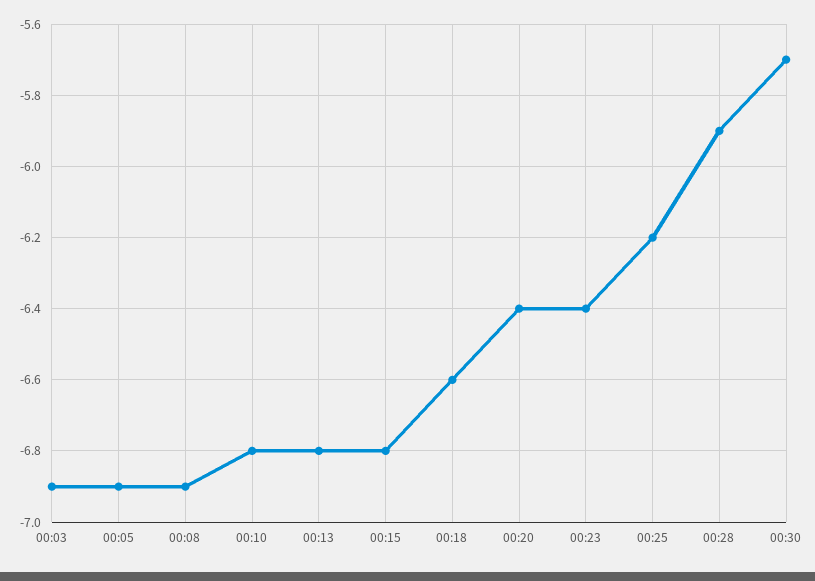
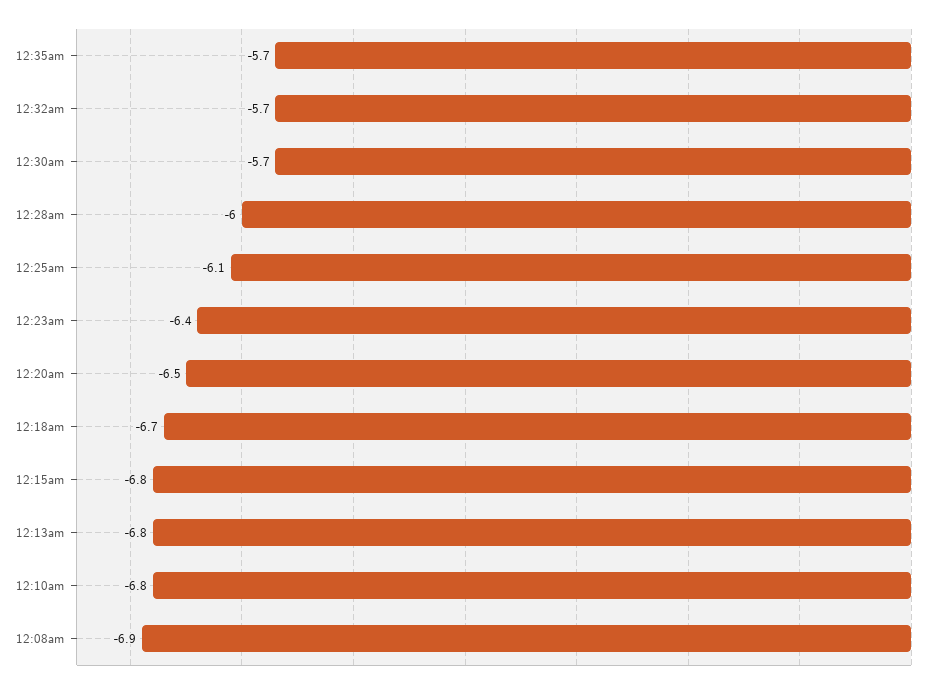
00:03: -6.9 -> none
00:05: -6.9 -> none
00:18: -6.6 -> -6.7
00:20: -6.4 -> -6.5
00:25: -6.2 -> -6.1
00:28: -5.9 -> -6
12:35am: none -> -5.7
12:32am: none -> -5.7

